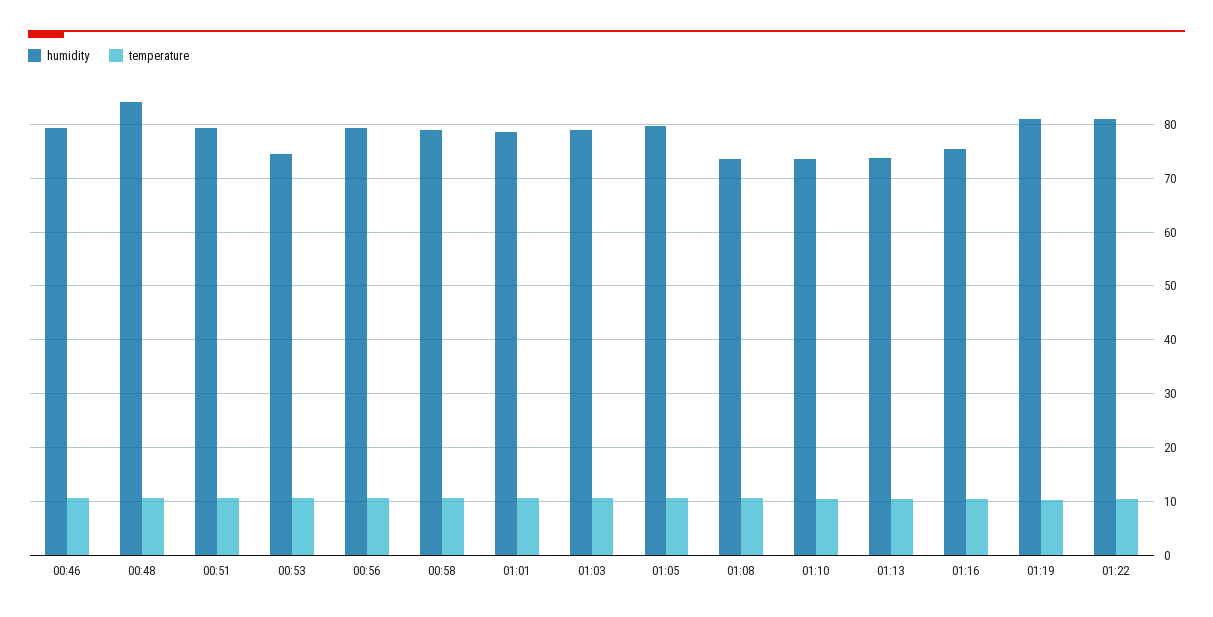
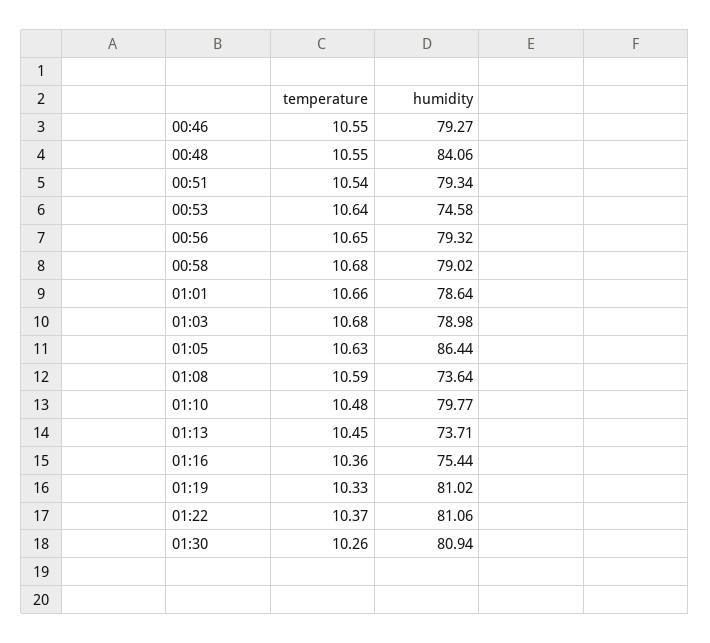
humidity, 01:05: 80 -> 86.44
humidity, 01:10: 74 -> 79.77
temperature, 01:30: none -> 10.26
humidity, 01:30: none -> 80.94

